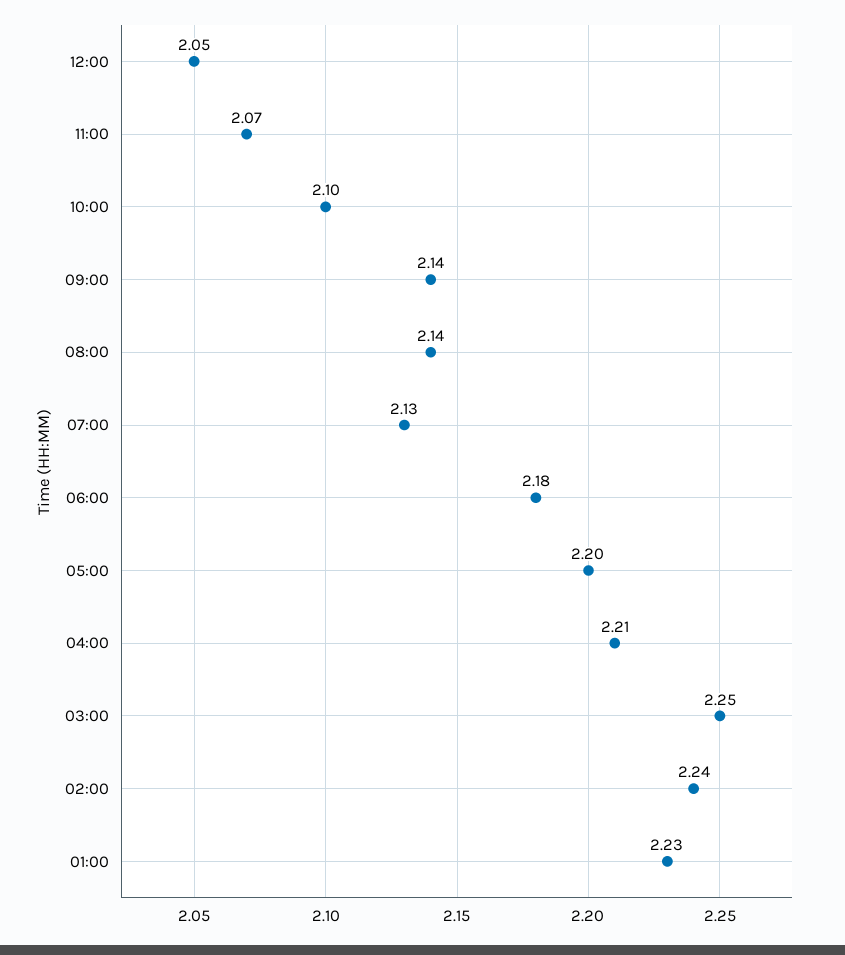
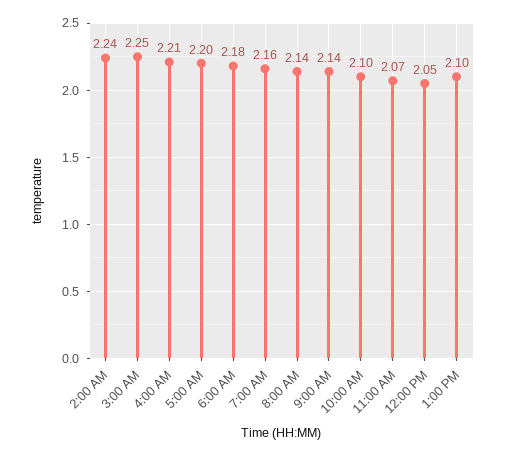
07:00: 2.13 -> 2.16
01:00: 2.23 -> none
1:00 PM: none -> 2.1

